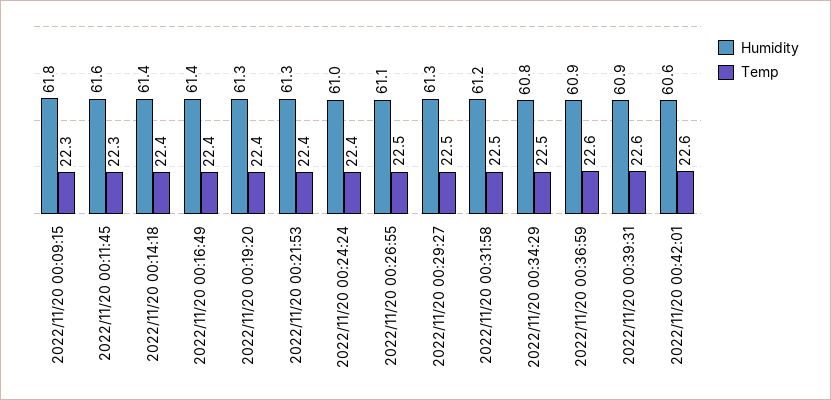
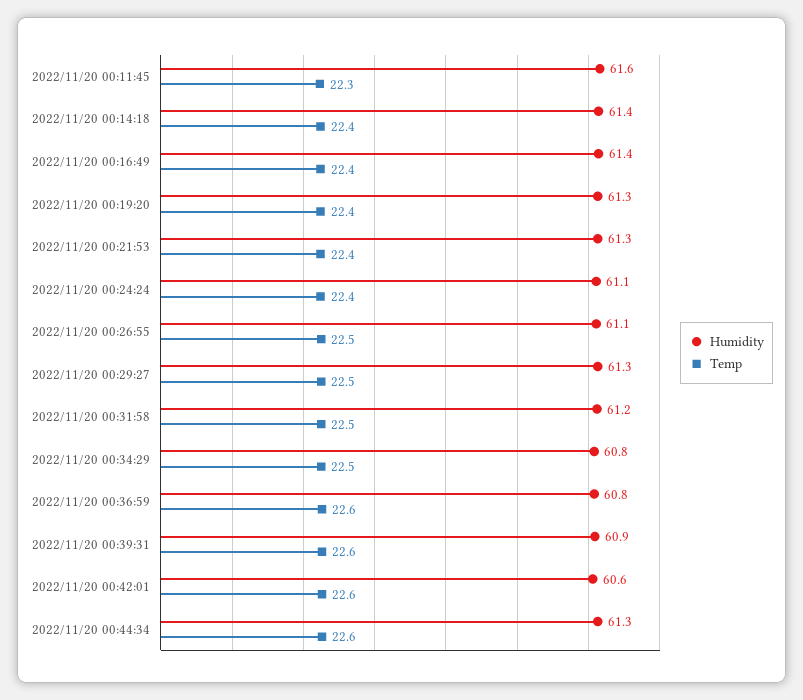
Humidity, 2022/11/20 00:09:15: 61.8 -> none
Temp, 2022/11/20 00:09:15: 22.3 -> none
Humidity, 2022/11/20 00:24:24: 61 -> 61.1
Humidity, 2022/11/20 00:36:59: 60.9 -> 60.8
Humidity, 2022/11/20 00:44:34: none -> 61.3
Temp, 2022/11/20 00:44:34: none -> 22.6

